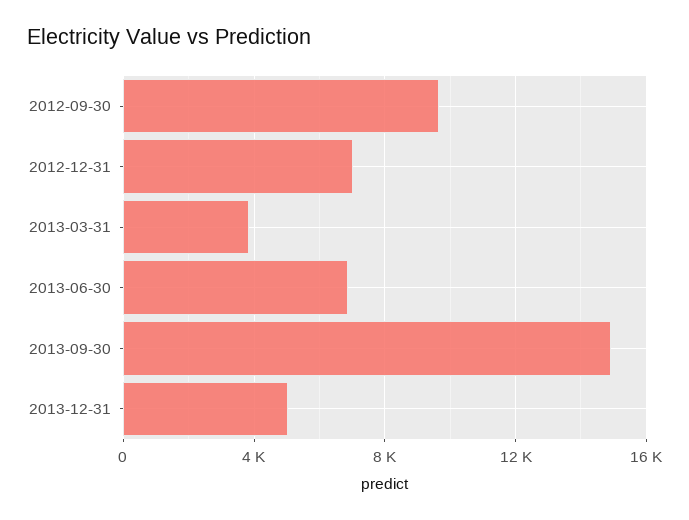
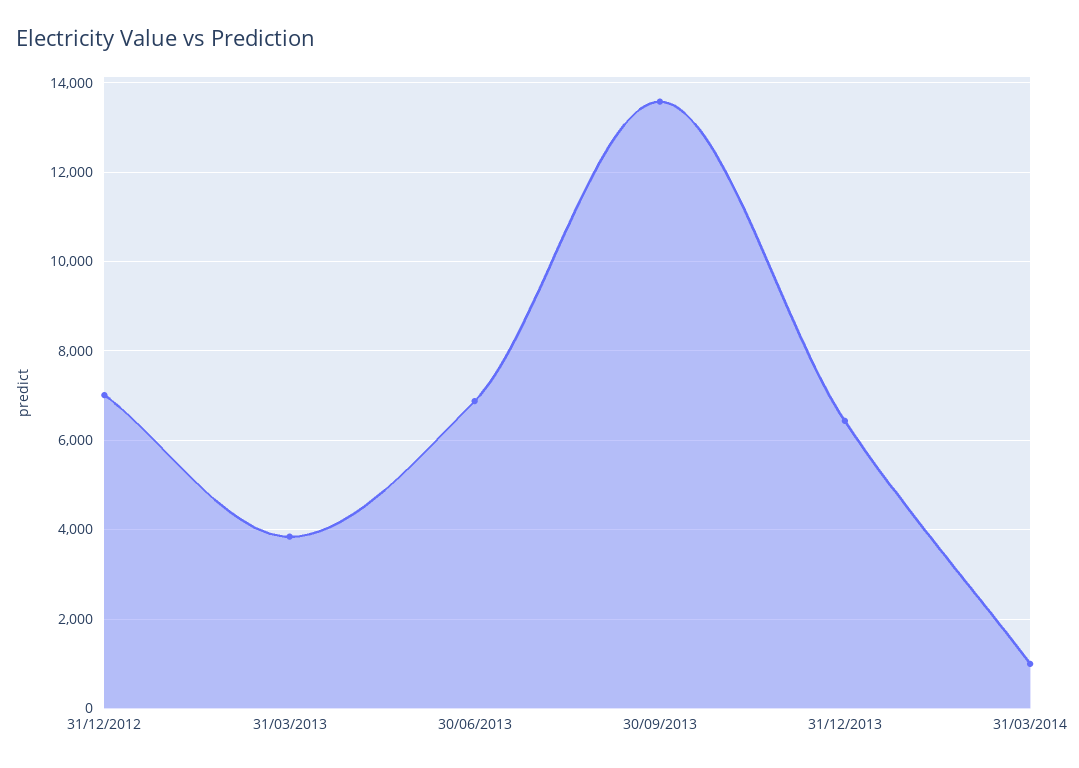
2012-09-30: 9500 -> none
2013-09-30: 15000 -> 13600
2013-12-31: 5000 -> 6400
31/03/2014: none -> 1000

